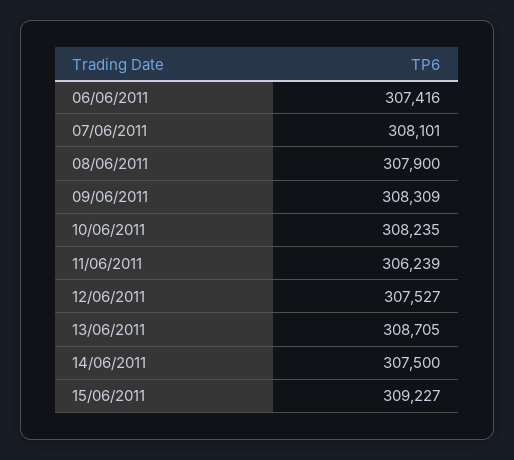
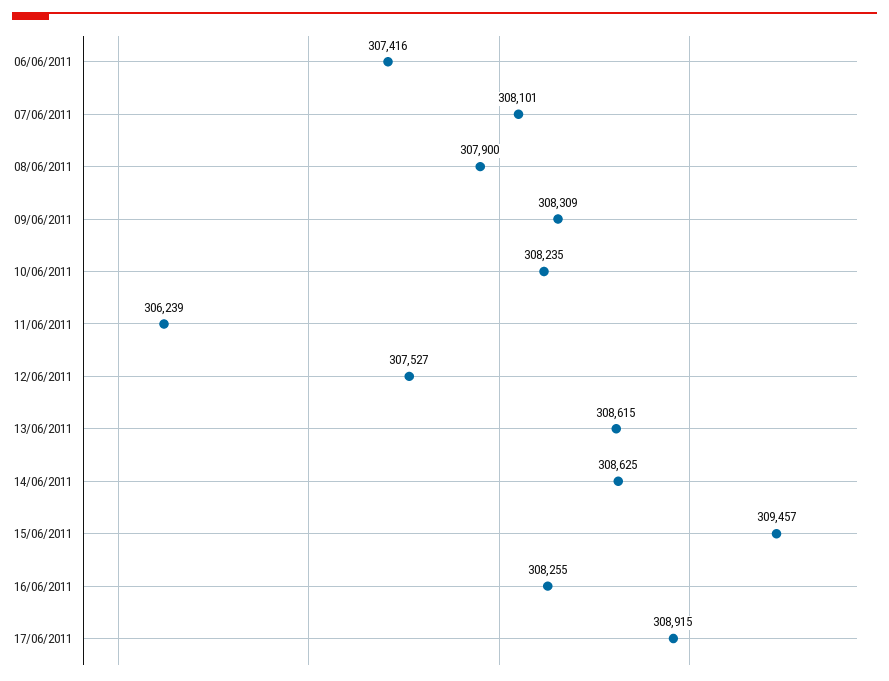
13/06/2011: 308705 -> 308615
14/06/2011: 307500 -> 308625
15/06/2011: 309227 -> 309457
16/06/2011: none -> 308255
17/06/2011: none -> 308915

